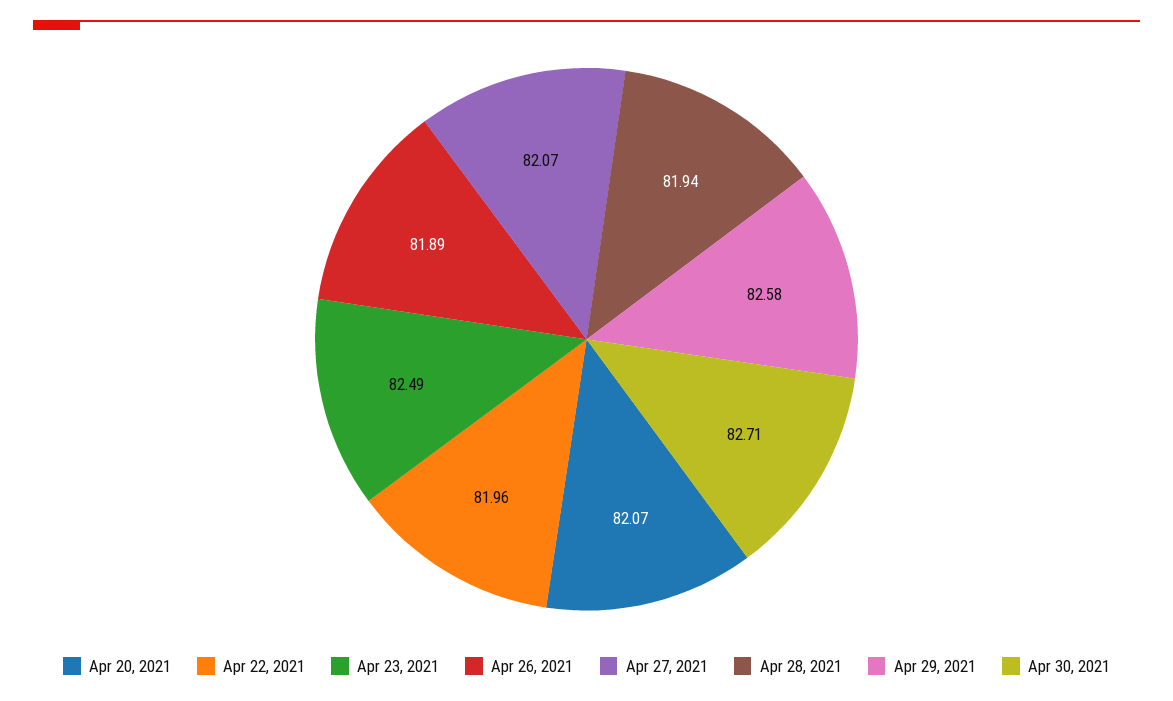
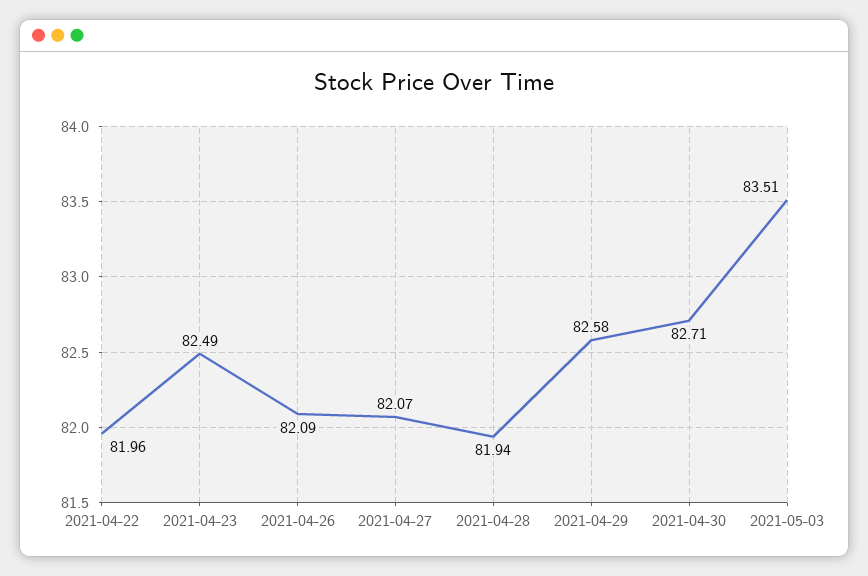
Apr 20, 2021: 82.07 -> none
Apr 26, 2021: 81.89 -> 82.09
2021-05-03: none -> 83.51

